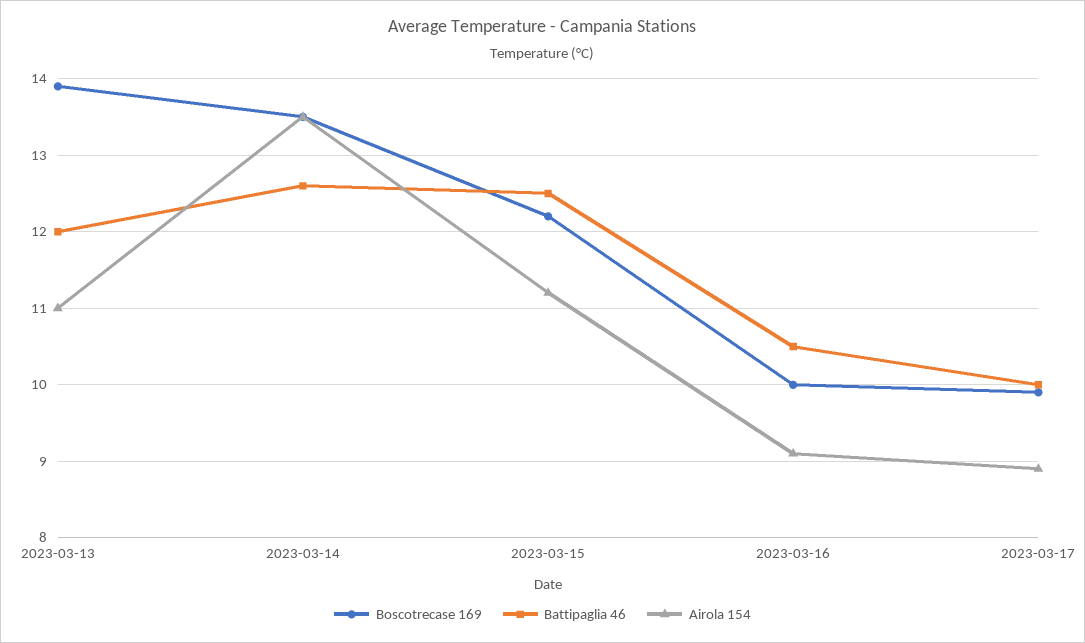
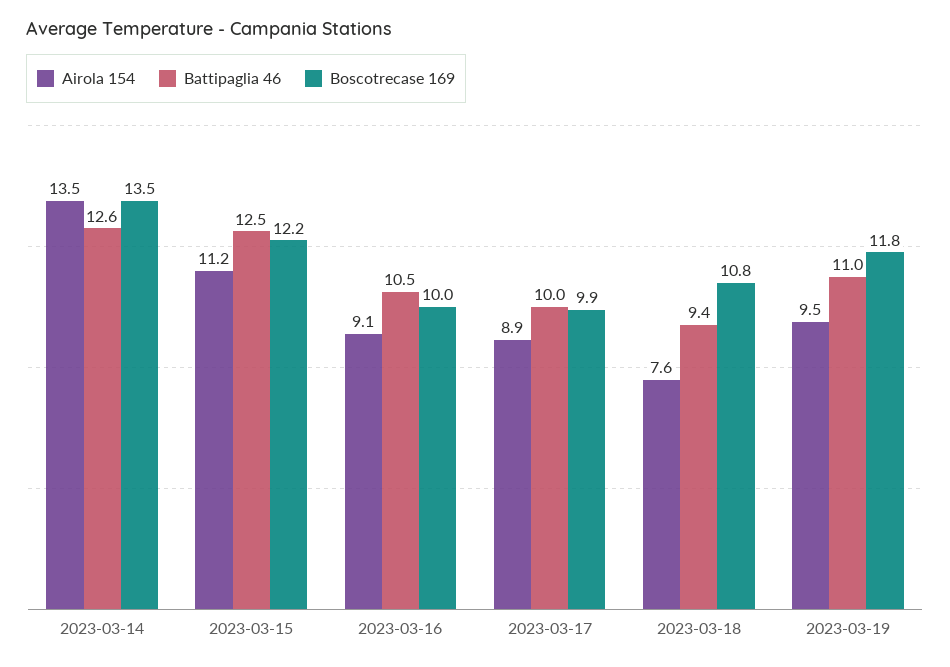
Boscotrecase 169, 2023-03-13: 13.9 -> none
Battipaglia 46, 2023-03-13: 12 -> none
Airola 154, 2023-03-13: 11 -> none
Airola 154, 2023-03-18: none -> 7.6
Battipaglia 46, 2023-03-18: none -> 9.4
Boscotrecase 169, 2023-03-18: none -> 10.8
Airola 154, 2023-03-19: none -> 9.5
Battipaglia 46, 2023-03-19: none -> 11
Boscotrecase 169, 2023-03-19: none -> 11.8

